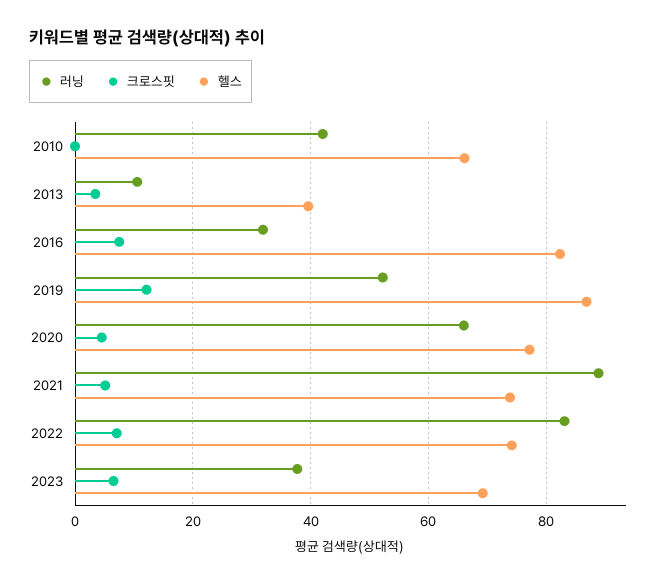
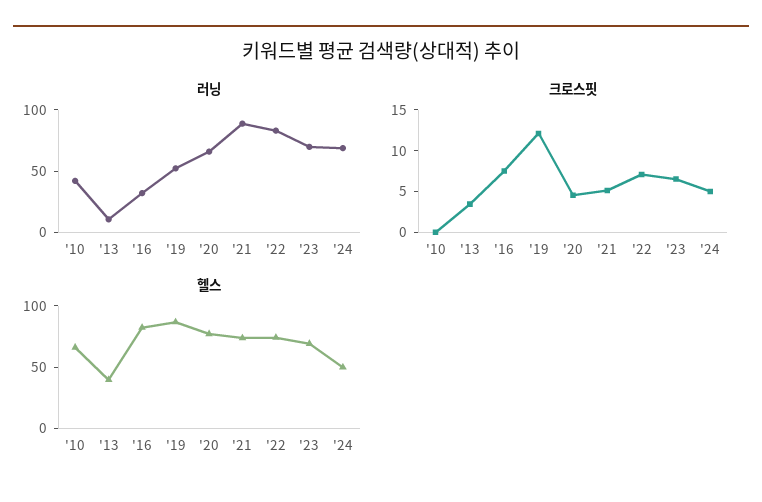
러닝, 2023: 38 -> 70
러닝, '24: none -> 70
크로스핏, '24: none -> 5
헬스, '24: none -> 50

